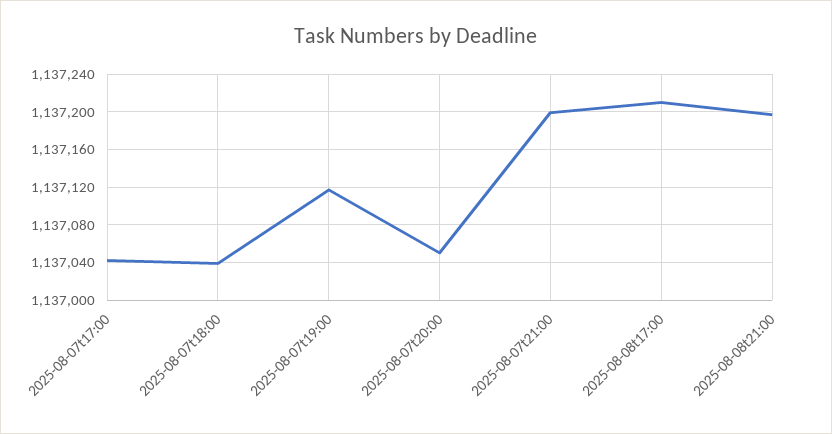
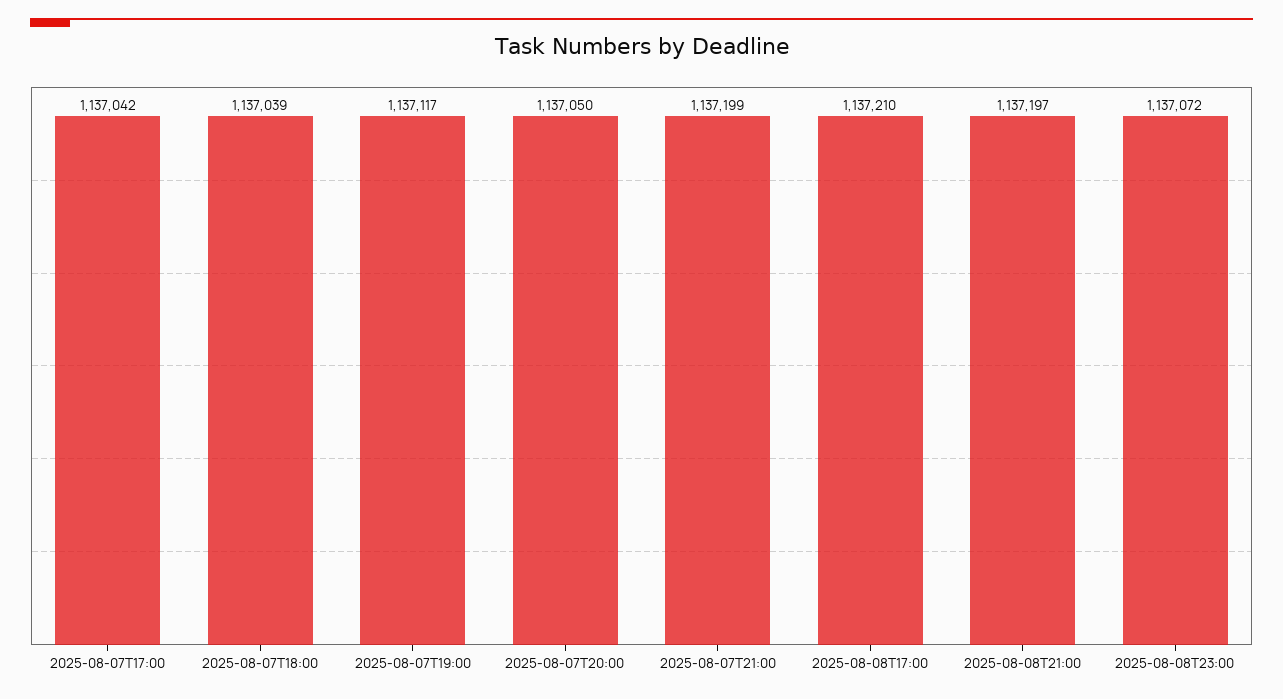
2025-08-08T23:00: none -> 1137072

